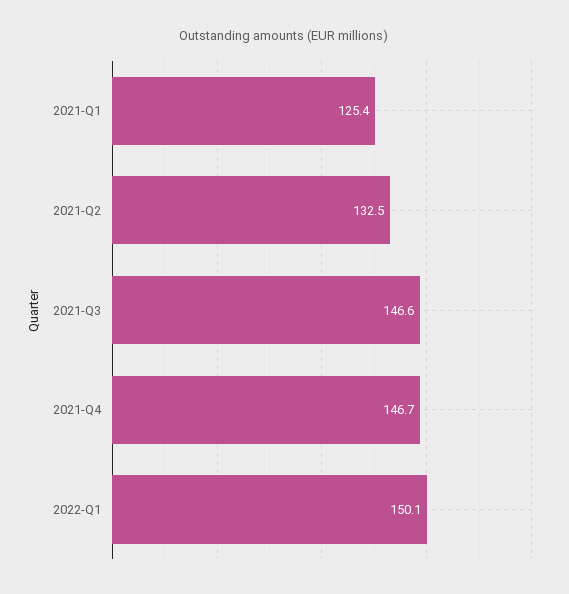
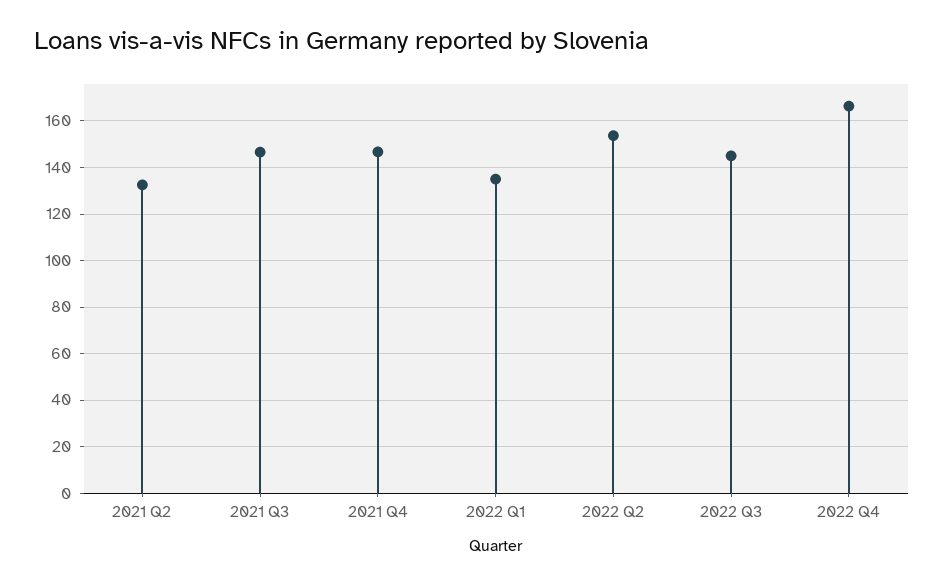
2021-Q1: 125.4 -> none
2022-Q1: 150.1 -> 135
2022 Q2: none -> 155
2022 Q3: none -> 145
2022 Q4: none -> 165

